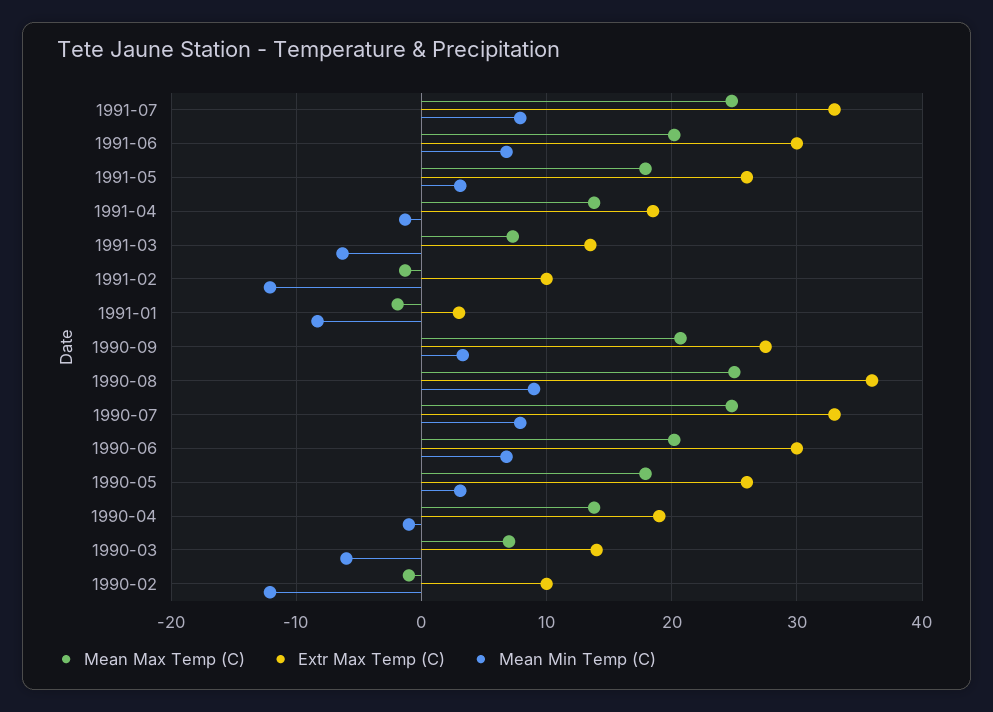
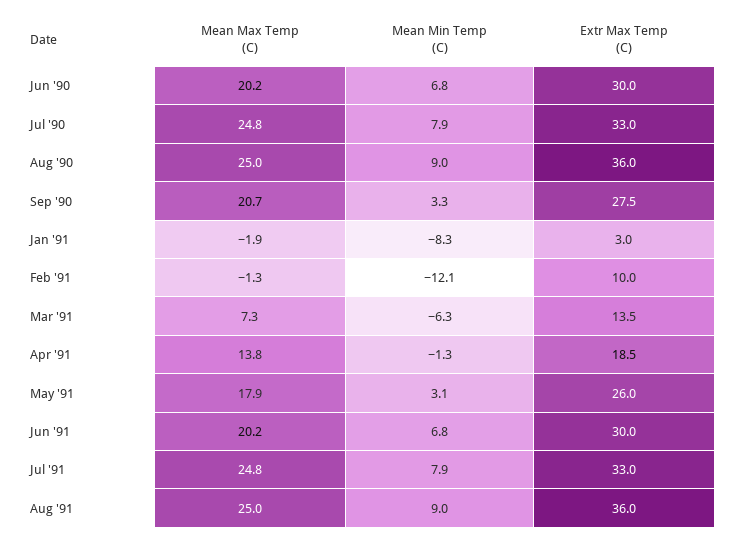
Mean Max Temp (C), 1990-05: 18 -> none
Extr Max Temp (C), 1990-05: 26 -> none
Mean Min Temp (C), 1990-05: 3 -> none
Mean Max Temp (C), 1990-04: 14 -> none
Extr Max Temp (C), 1990-04: 19 -> none
Mean Min Temp (C), 1990-04: -1 -> none
Mean Max Temp (C), 1990-03: 7 -> none
Extr Max Temp (C), 1990-03: 14 -> none
Mean Min Temp (C), 1990-03: -6 -> none
Mean Max Temp (C), 1990-02: -1 -> none
Extr Max Temp (C), 1990-02: 10 -> none
Mean Min Temp (C), 1990-02: -12 -> none
Mean Max Temp (C), Aug '91: none -> 25
Mean Min Temp (C), Aug '91: none -> 9
Extr Max Temp (C), Aug '91: none -> 36

